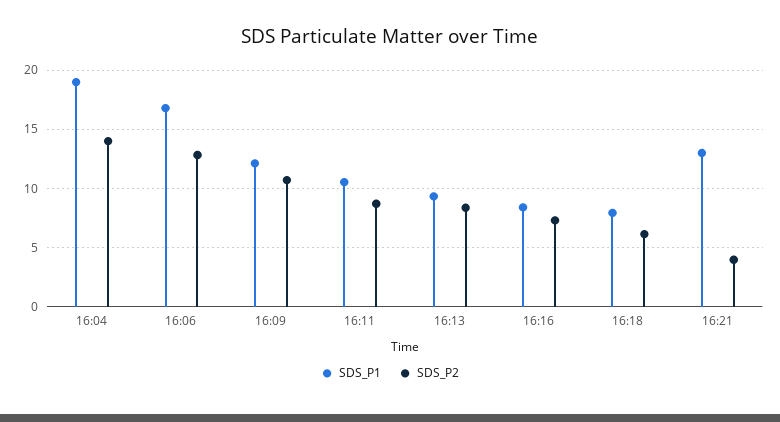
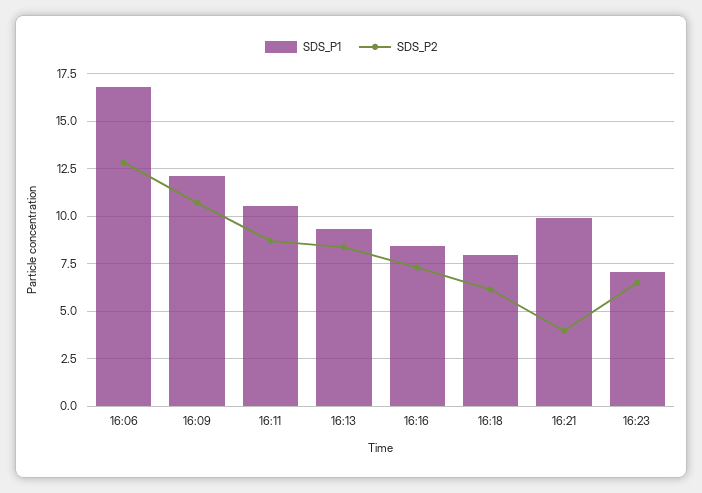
SDS_P1, 16:04: 19 -> none
SDS_P2, 16:04: 14 -> none
SDS_P1, 16:21: 13 -> 10
SDS_P1, 16:23: none -> 7
SDS_P2, 16:23: none -> 6.5

